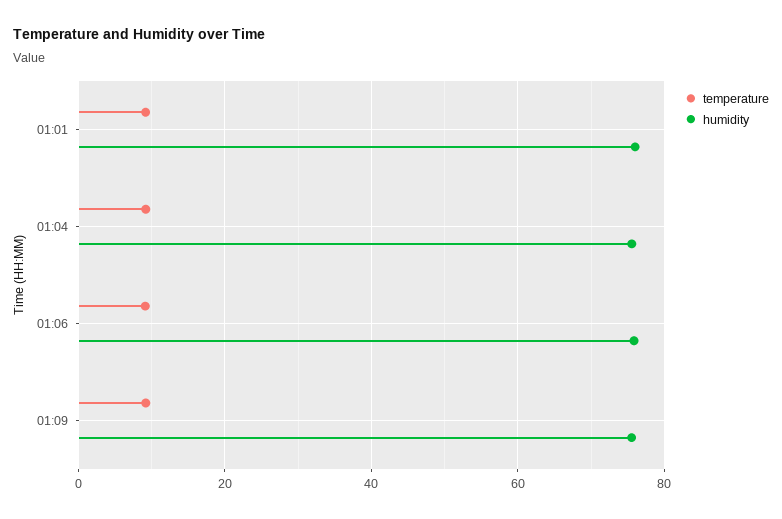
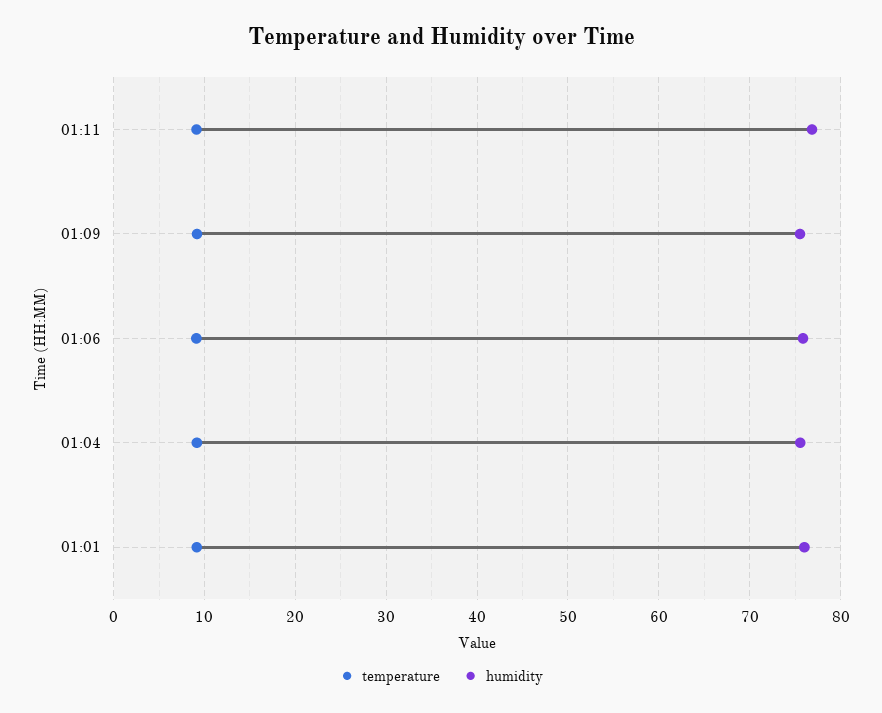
temperature, 01:11: none -> 9
humidity, 01:11: none -> 77

